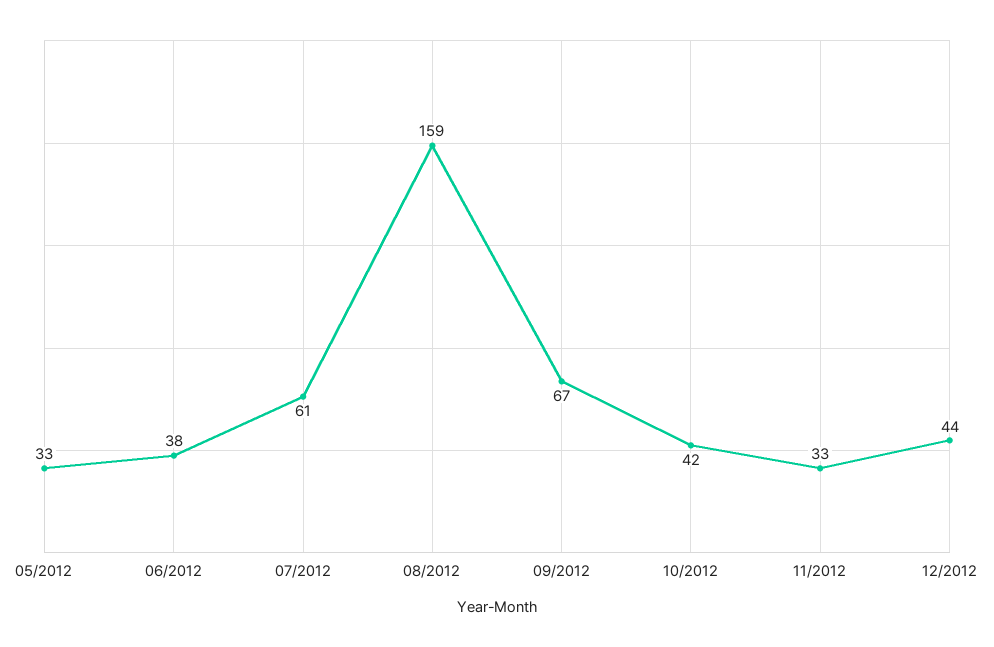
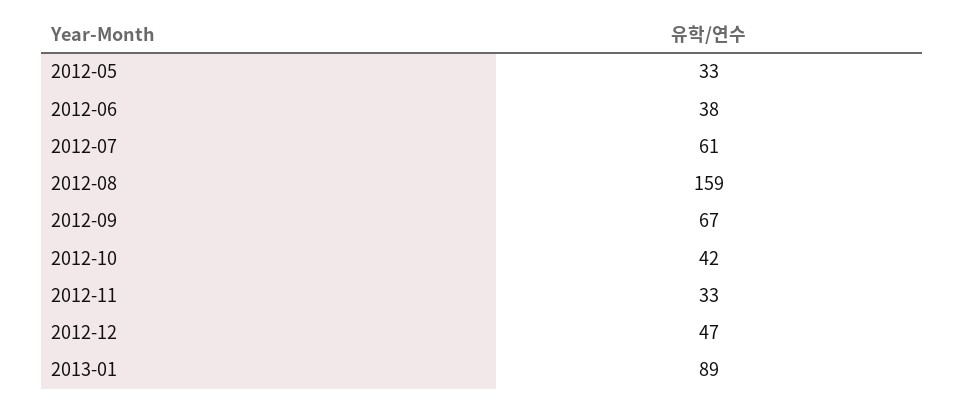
12/2012: 44 -> 47
2013-01: none -> 89

